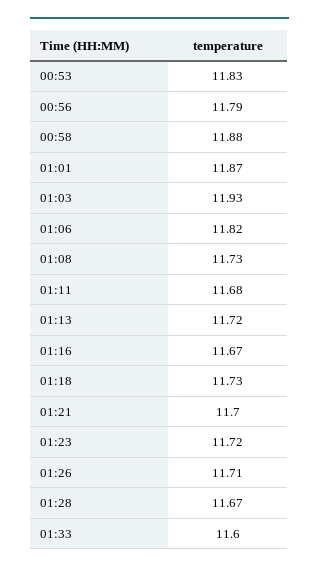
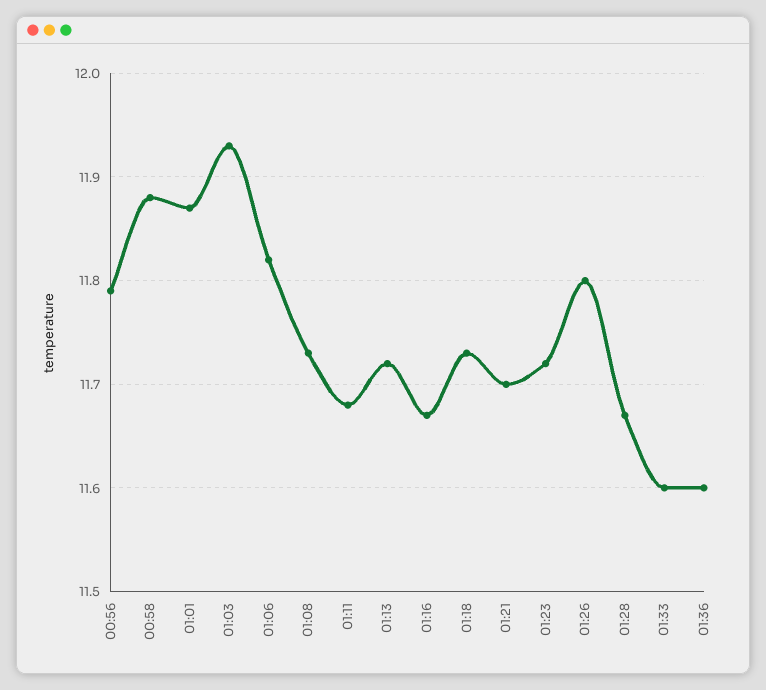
00:53: 11.83 -> none
01:26: 11.71 -> 11.8
01:36: none -> 11.6

